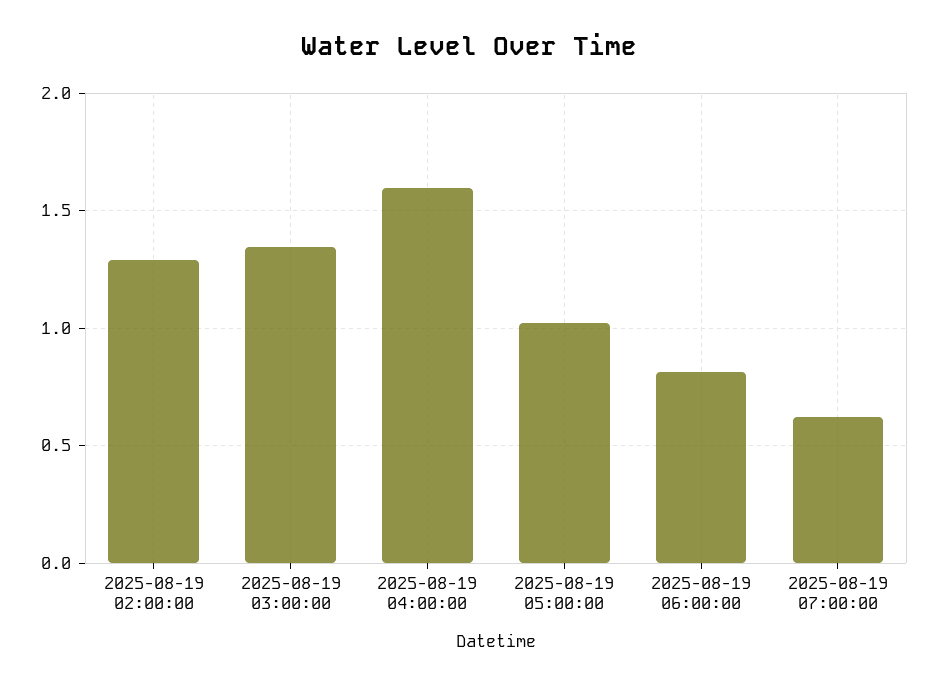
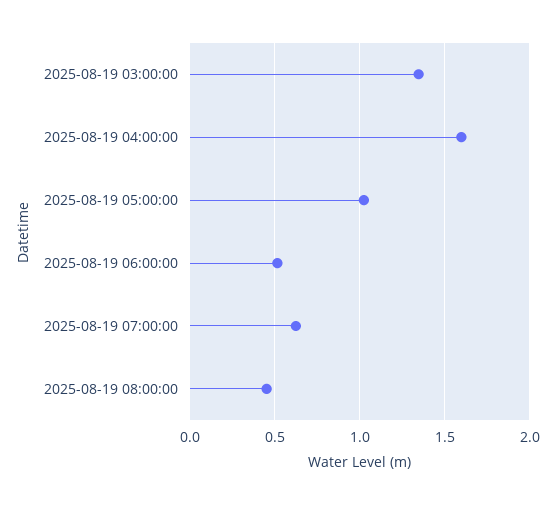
2025-08-19 02:00:00: 1.3 -> none
2025-08-19 06:00:00: 0.8 -> 0.5
2025-08-19 08:00:00: none -> 0.45

